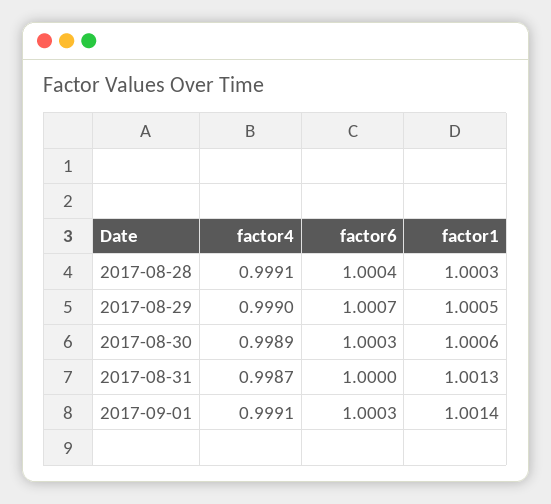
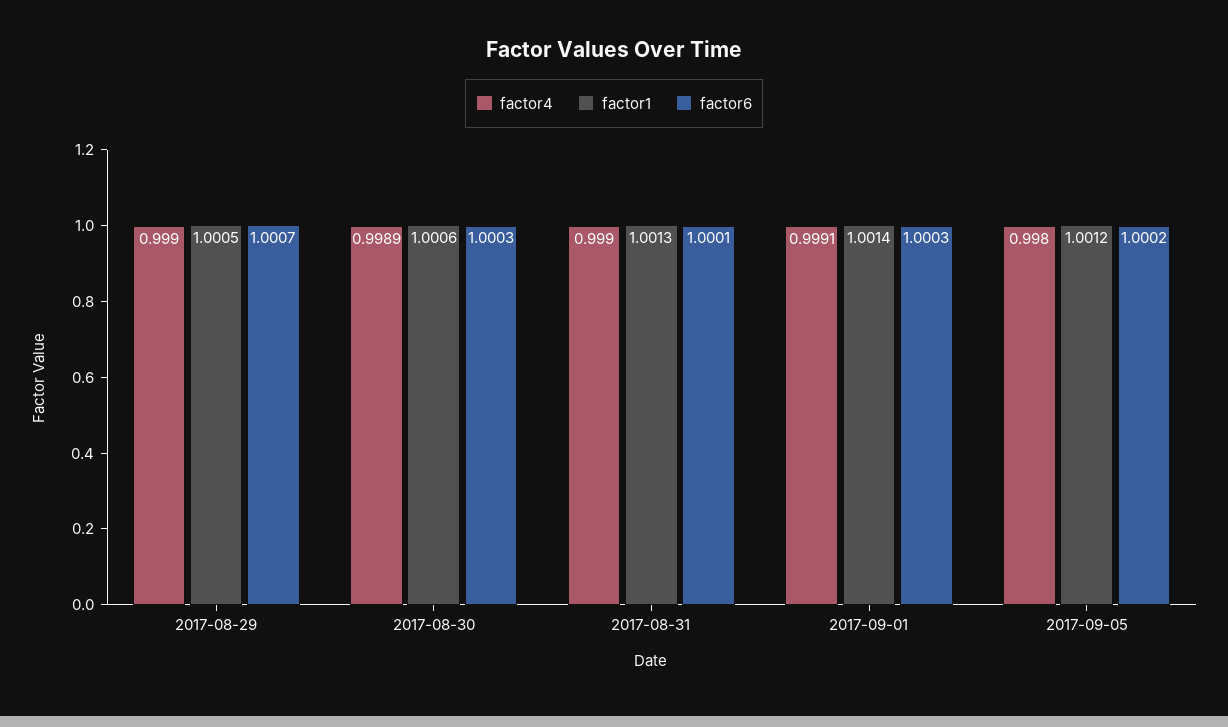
factor4, 2017-08-28: 0.9991 -> none
factor6, 2017-08-28: 1.0004 -> none
factor1, 2017-08-28: 1.0003 -> none
factor4, 2017-08-31: 0.9987 -> 0.999
factor6, 2017-08-31: 1 -> 1.0001
factor4, 2017-09-05: none -> 0.998
factor1, 2017-09-05: none -> 1.0012
factor6, 2017-09-05: none -> 1.0002

